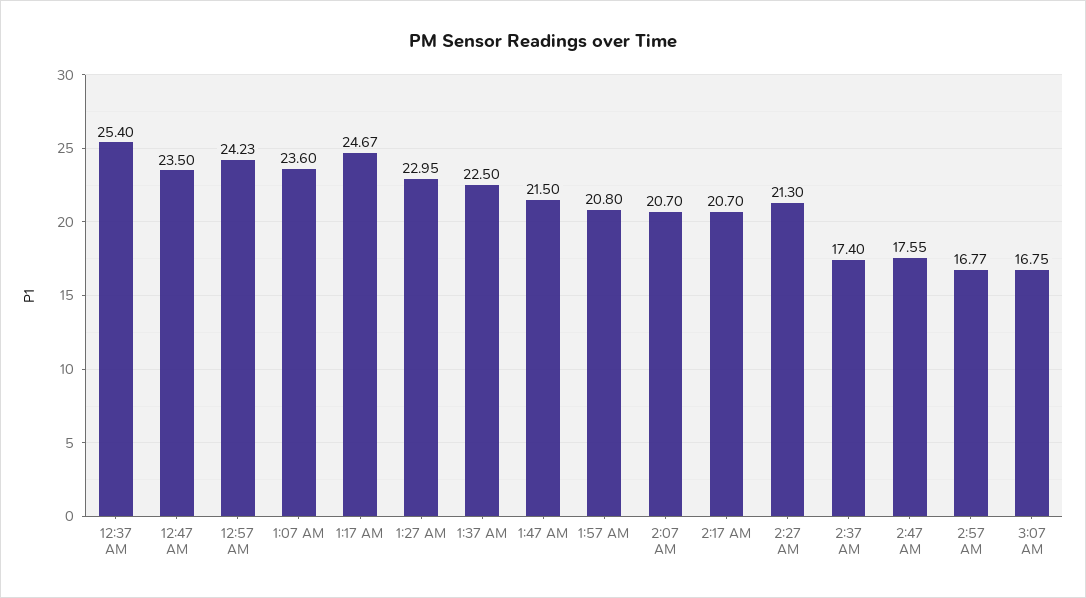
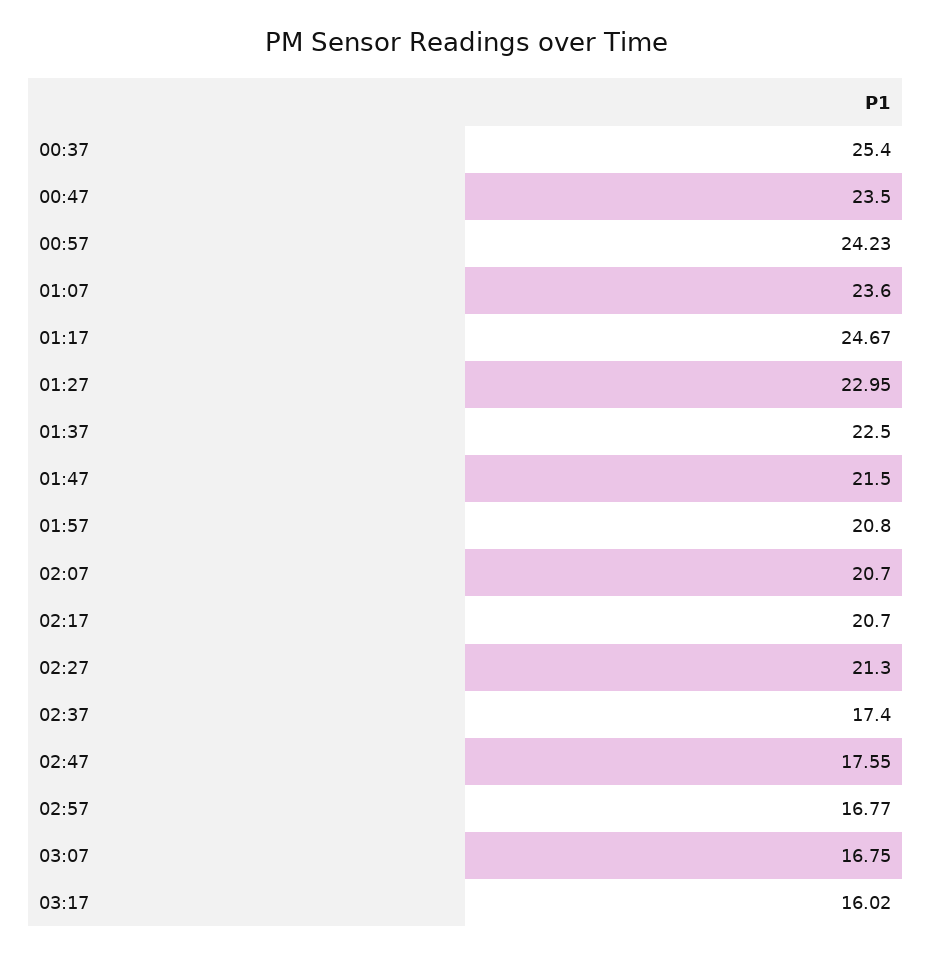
03:17: none -> 16.02

